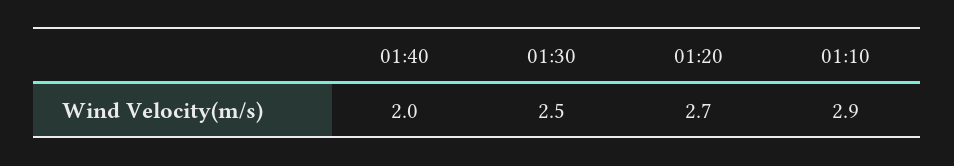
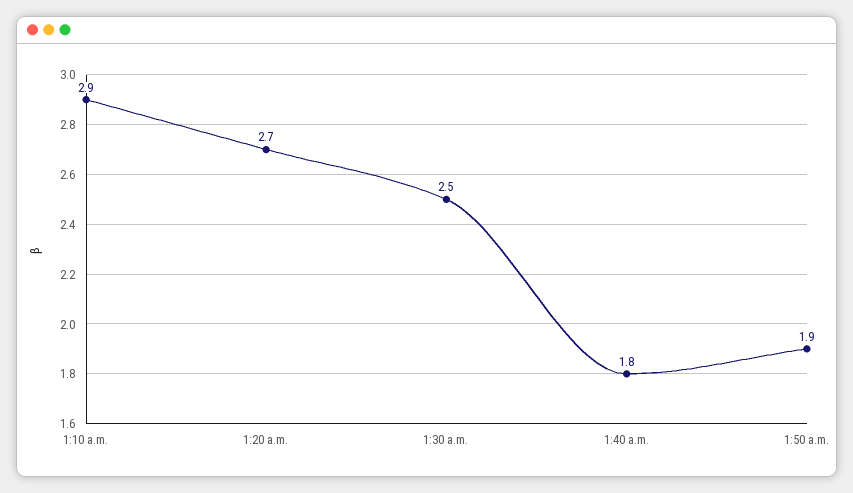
01:40: 2 -> 1.8
1:50 a.m.: none -> 1.9

